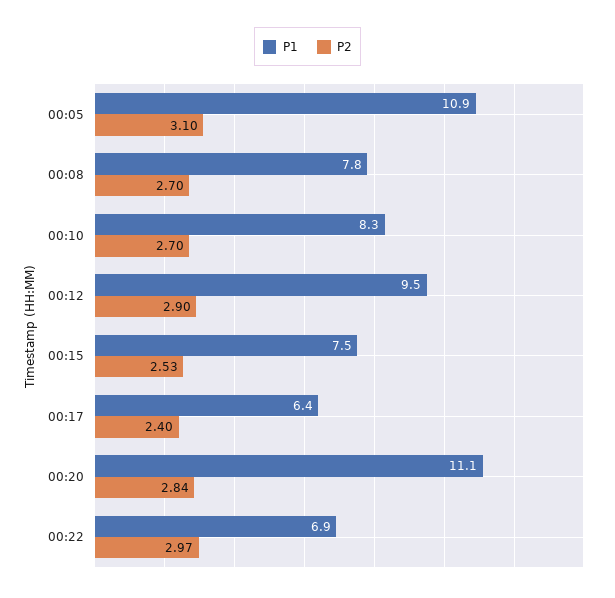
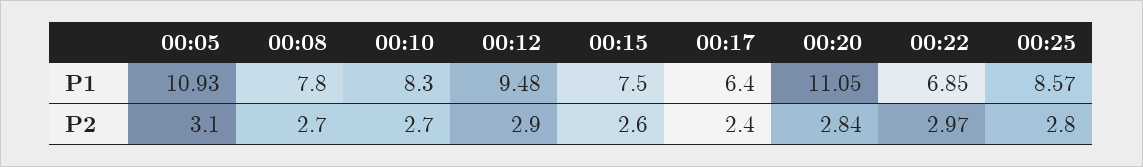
P2, 00:15: 2.53 -> 2.6
P1, 00:25: none -> 8.57
P2, 00:25: none -> 2.8

